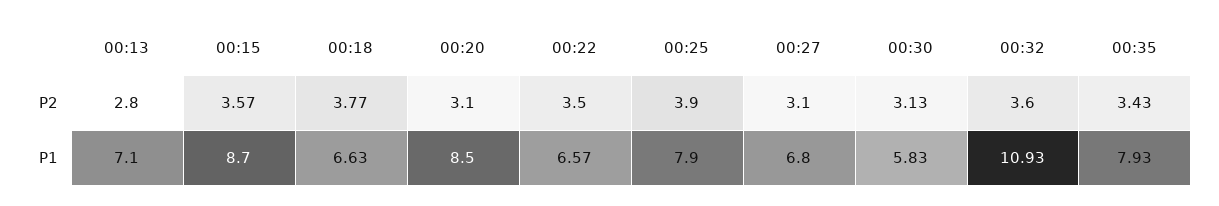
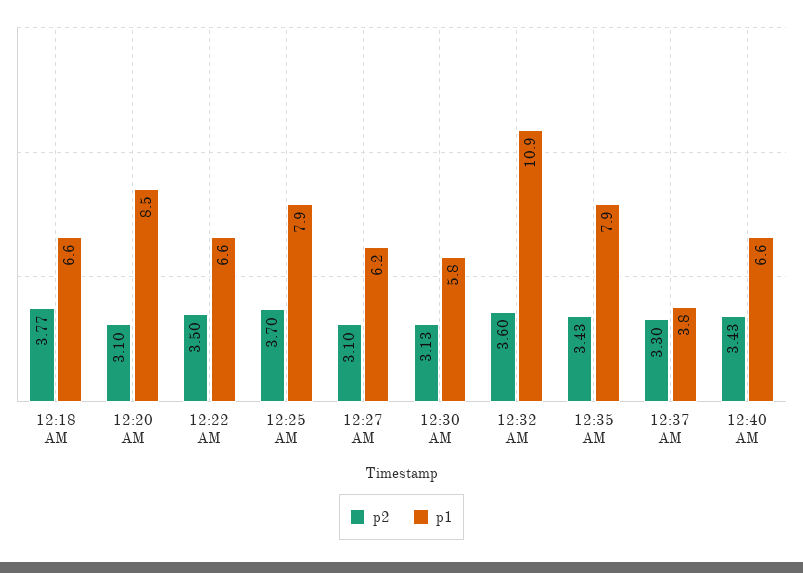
P2, 00:13: 2.8 -> none
P2, 00:15: 3.57 -> none
P2, 00:25: 3.9 -> 3.7
P1, 00:13: 7.1 -> none
P1, 00:15: 8.7 -> none
P1, 00:27: 6.8 -> 6.2
P2, 12:37 AM: none -> 3.3
P1, 12:37 AM: none -> 3.8
P2, 12:40 AM: none -> 3.43
P1, 12:40 AM: none -> 6.6

